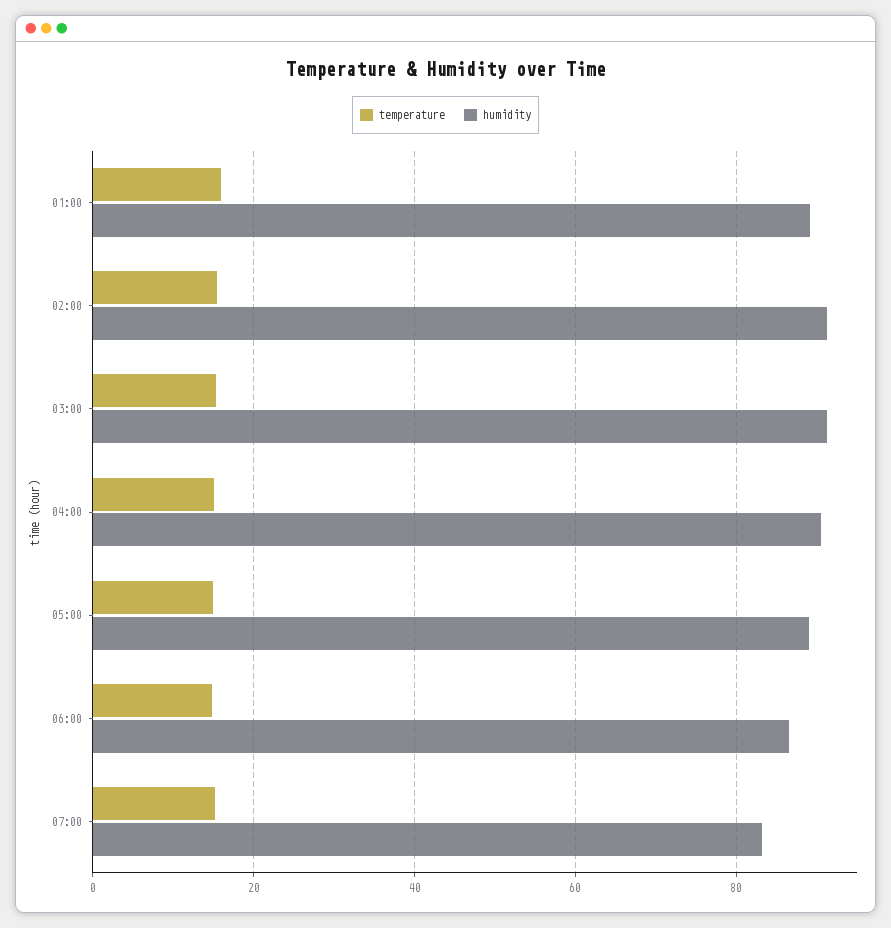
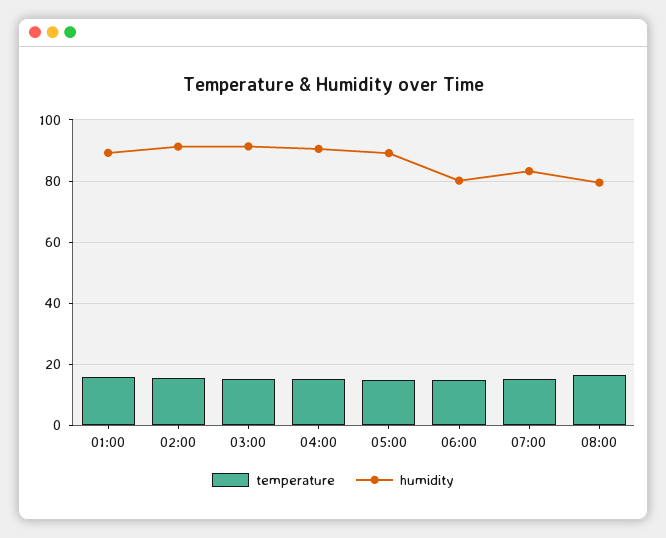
humidity, 06:00: 86 -> 80
temperature, 08:00: none -> 16
humidity, 08:00: none -> 80

